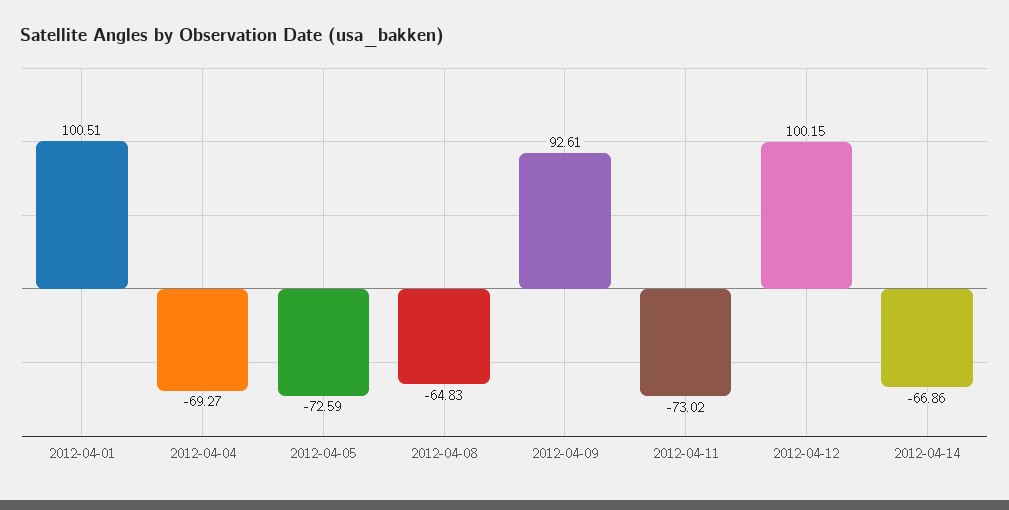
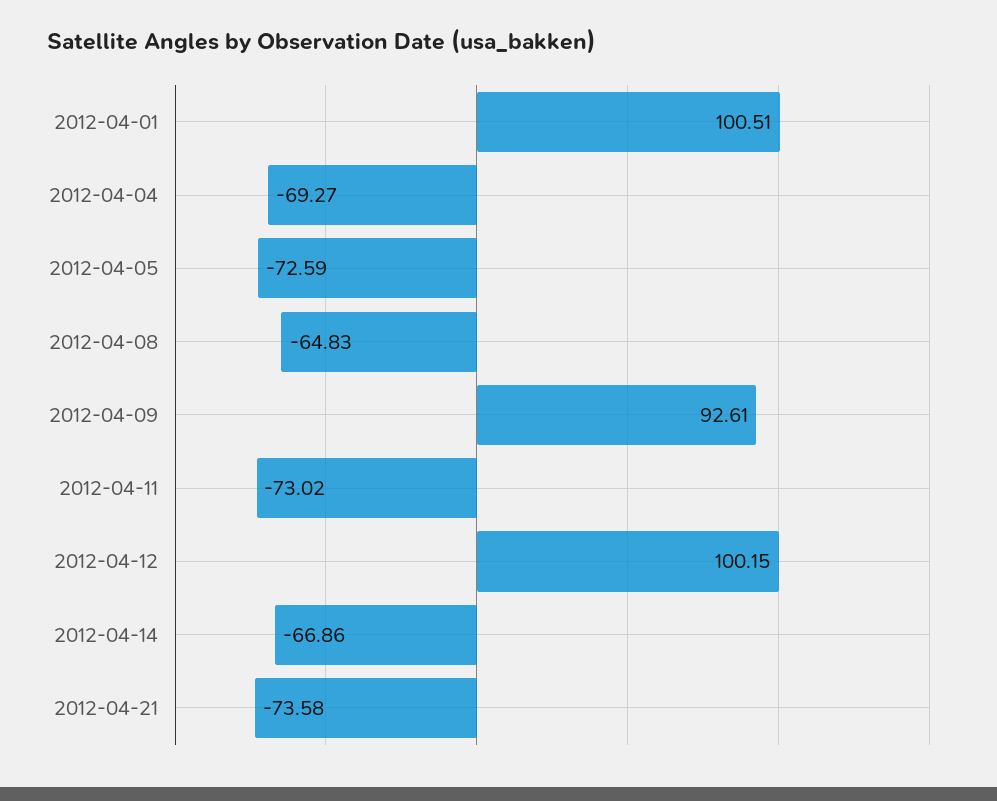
2012-04-21: none -> -73.58

